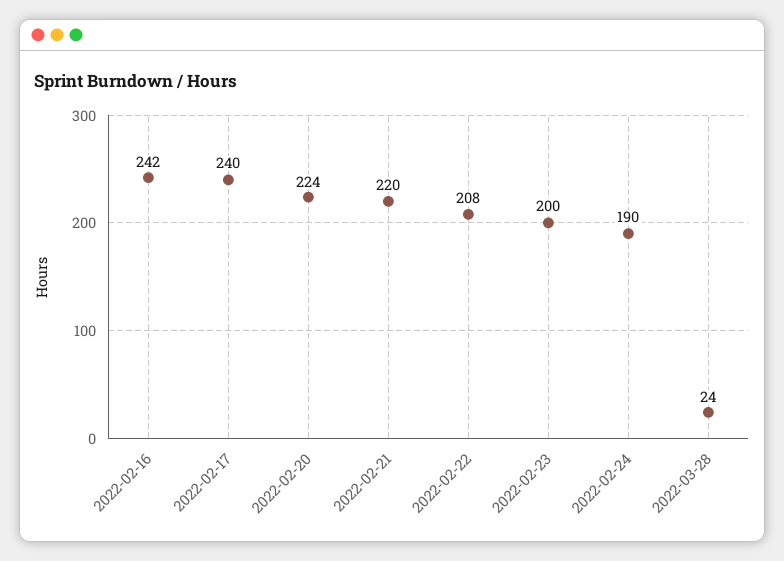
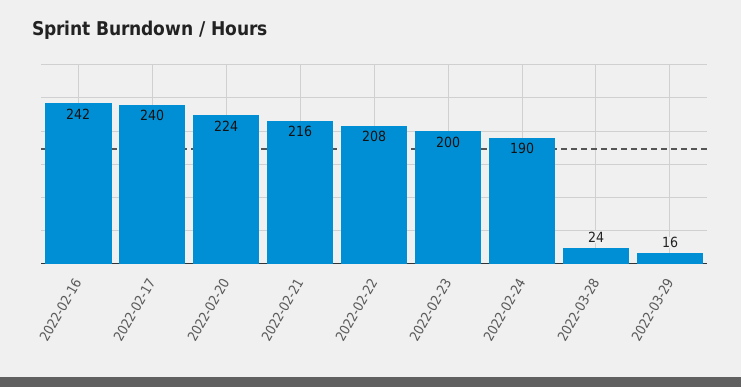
2022-02-21: 220 -> 216
2022-03-29: none -> 16

